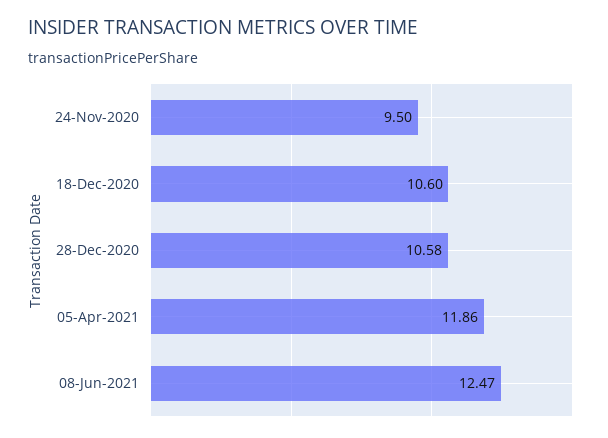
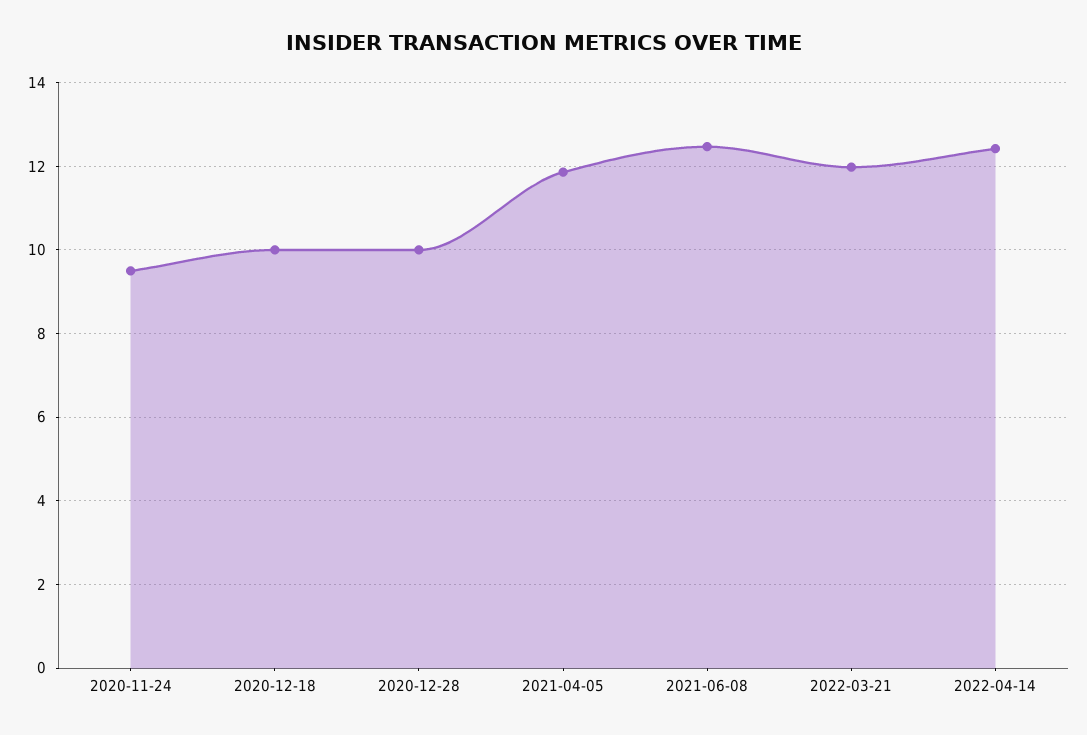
18-Dec-2020: 10.6 -> 10
28-Dec-2020: 10.58 -> 10
2022-03-21: none -> 12
2022-04-14: none -> 12.4

